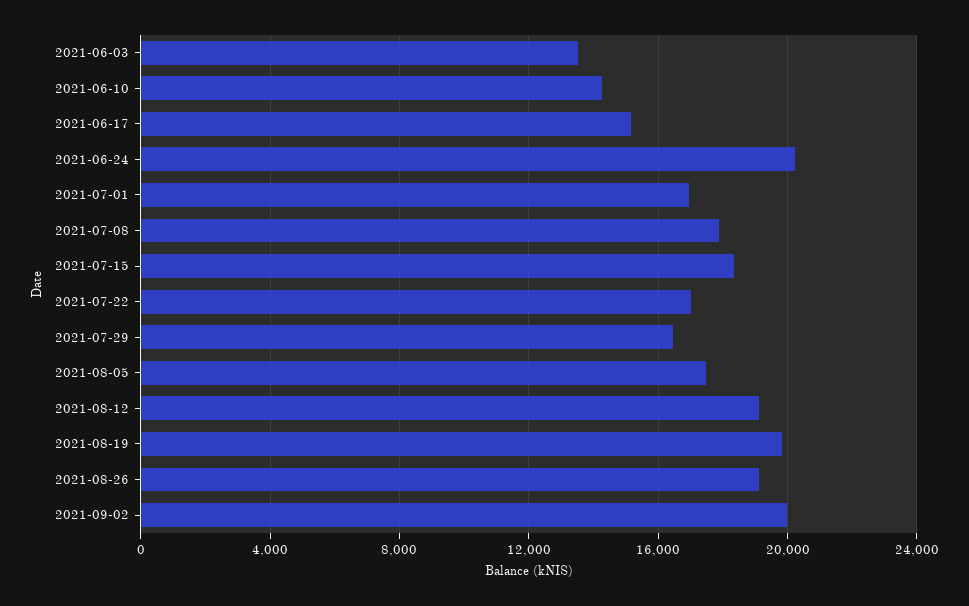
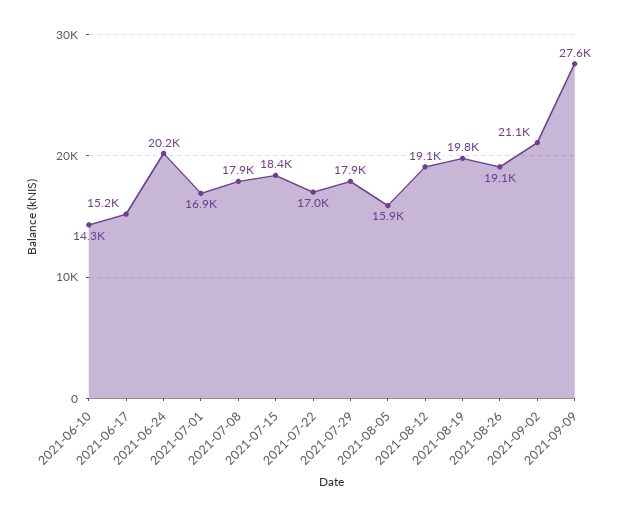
2021-06-03: 13500 -> none
2021-07-29: 16500 -> 17900
2021-08-05: 17500 -> 15900
2021-09-02: 20000 -> 21100
2021-09-09: none -> 27600

